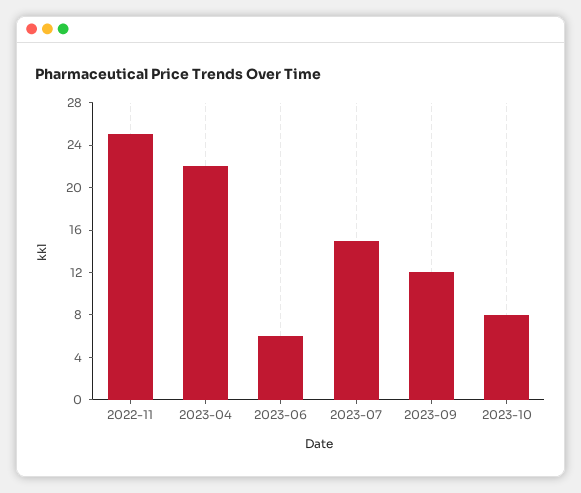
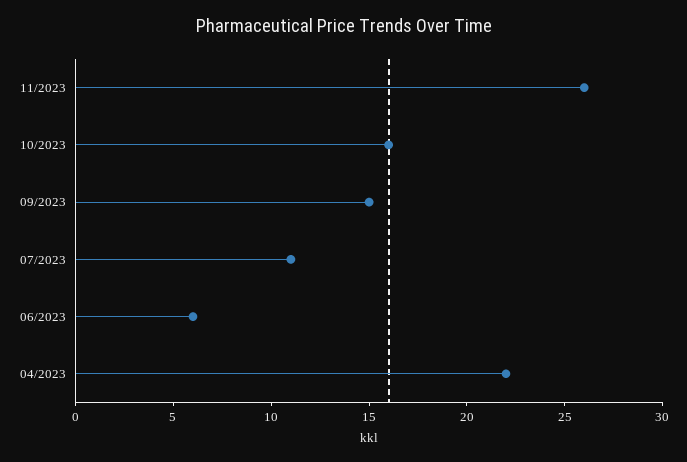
2022-11: 25 -> none
2023-07: 15 -> 11
2023-09: 12 -> 15
2023-10: 8 -> 16
11/2023: none -> 26

